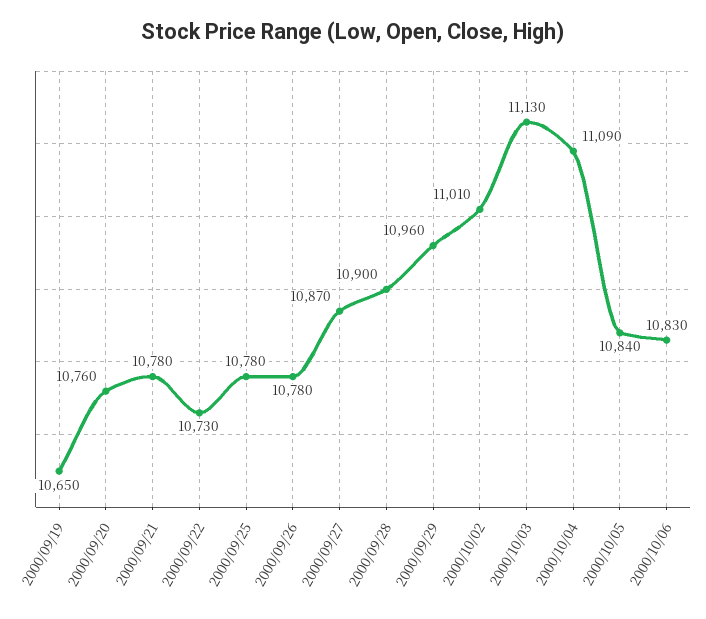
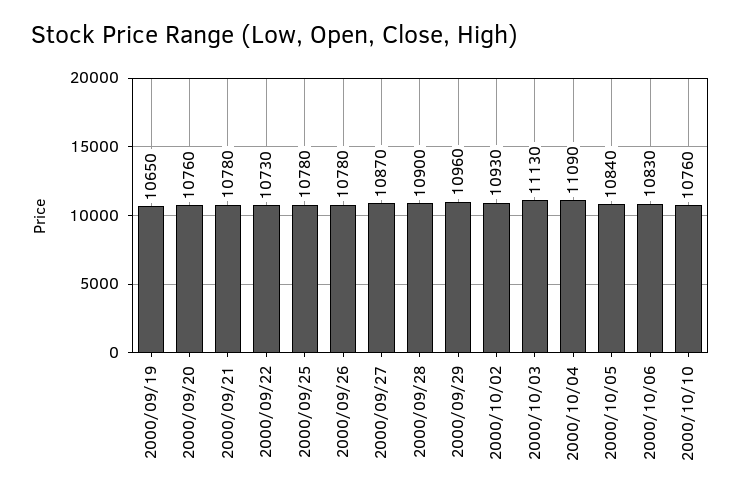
2000/10/02: 11010 -> 10930
2000/10/10: none -> 10760

